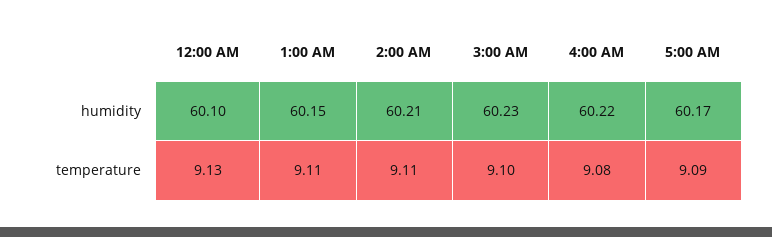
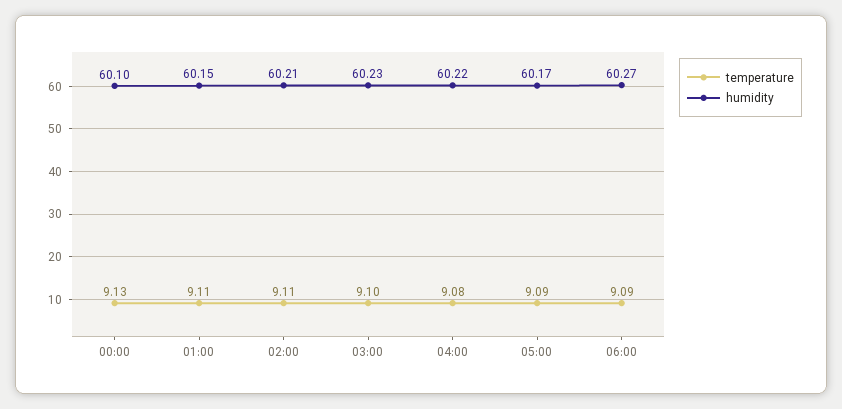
temperature, 06:00: none -> 9.09
humidity, 06:00: none -> 60.27

